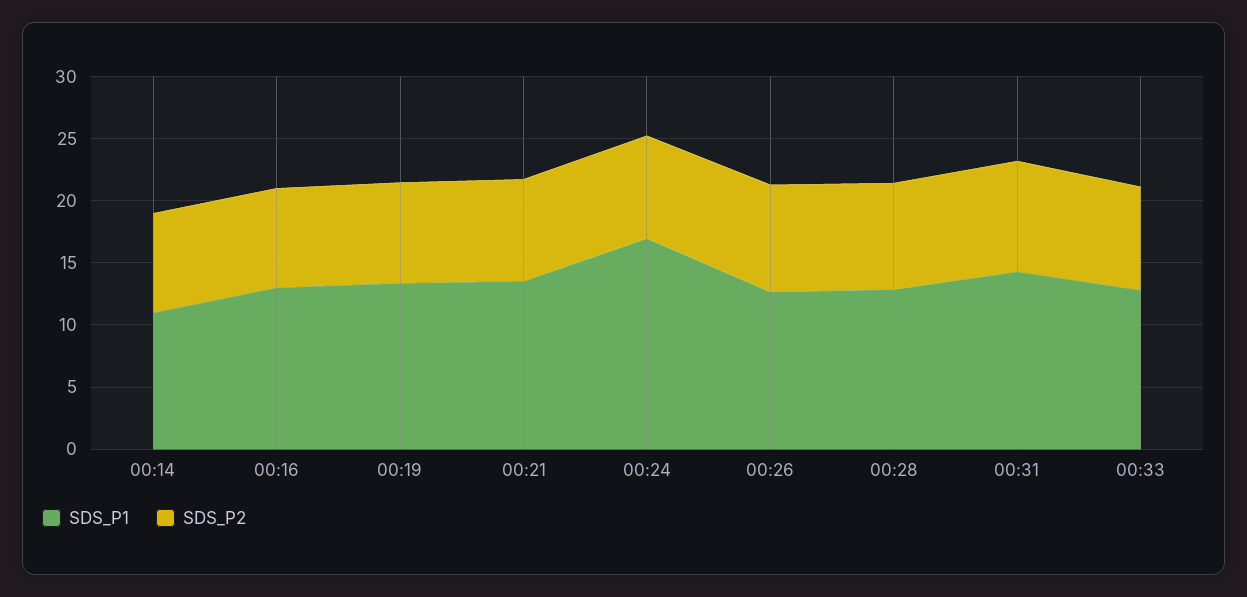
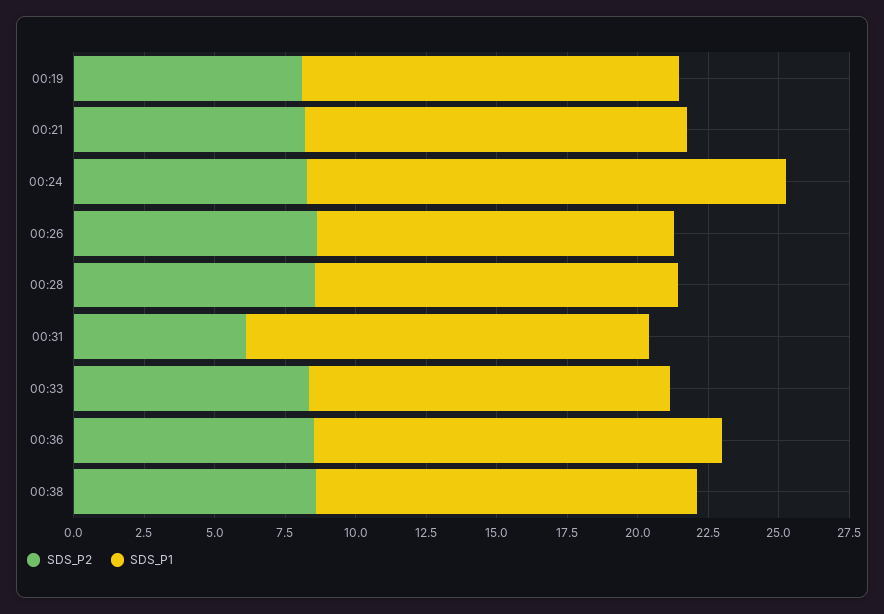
SDS_P1, 00:14: 11 -> none
SDS_P2, 00:14: 8 -> none
SDS_P1, 00:16: 13 -> none
SDS_P2, 00:16: 8 -> none
SDS_P2, 00:31: 9 -> 6
SDS_P2, 00:36: none -> 8.5
SDS_P1, 00:36: none -> 14.5
SDS_P2, 00:38: none -> 8.5
SDS_P1, 00:38: none -> 13.5

